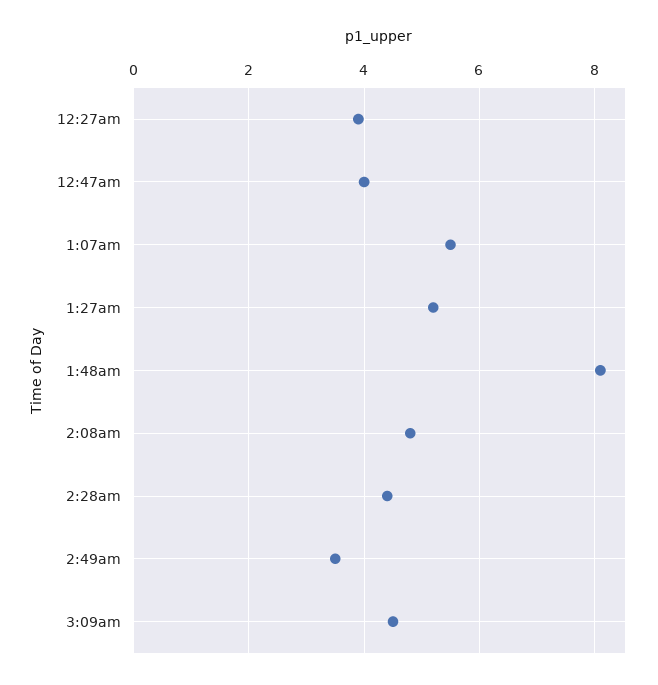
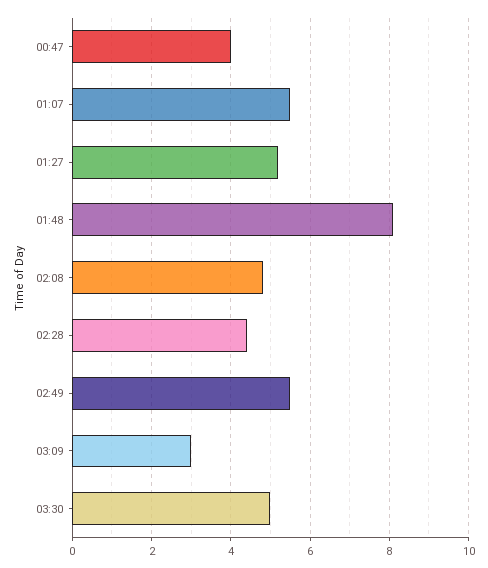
12:27am: 4 -> none
2:49am: 3.5 -> 5.5
3:09am: 4.5 -> 3
03:30: none -> 5

